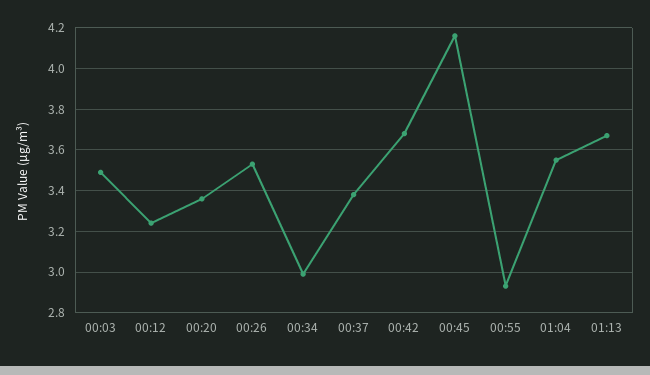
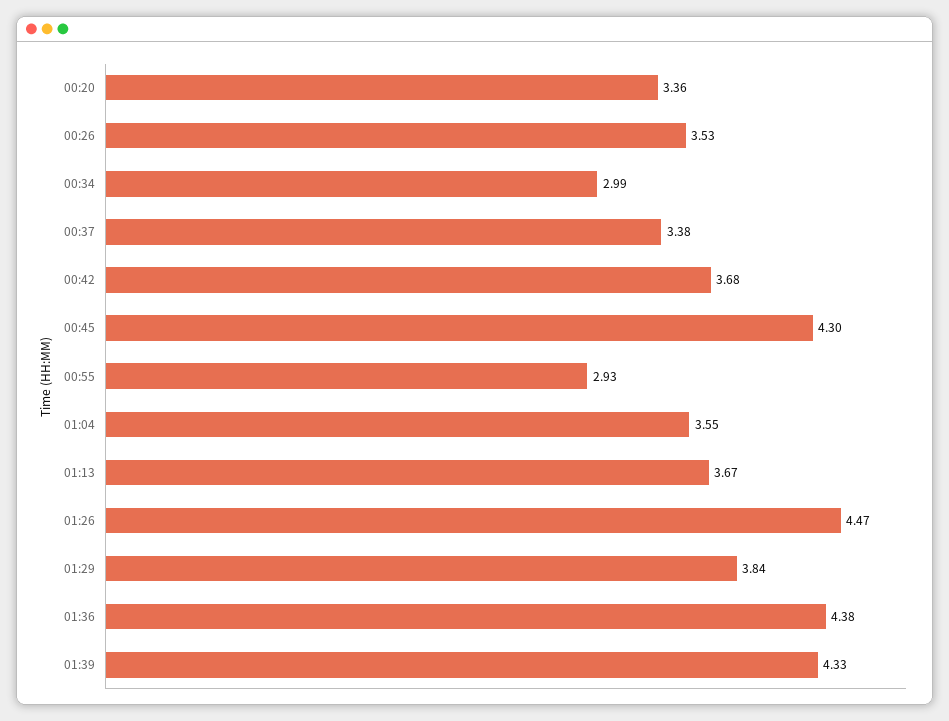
00:03: 3.5 -> none
00:12: 3.25 -> none
00:45: 4.15 -> 4.3
01:26: none -> 4.47
01:29: none -> 3.84
01:36: none -> 4.38
01:39: none -> 4.33

